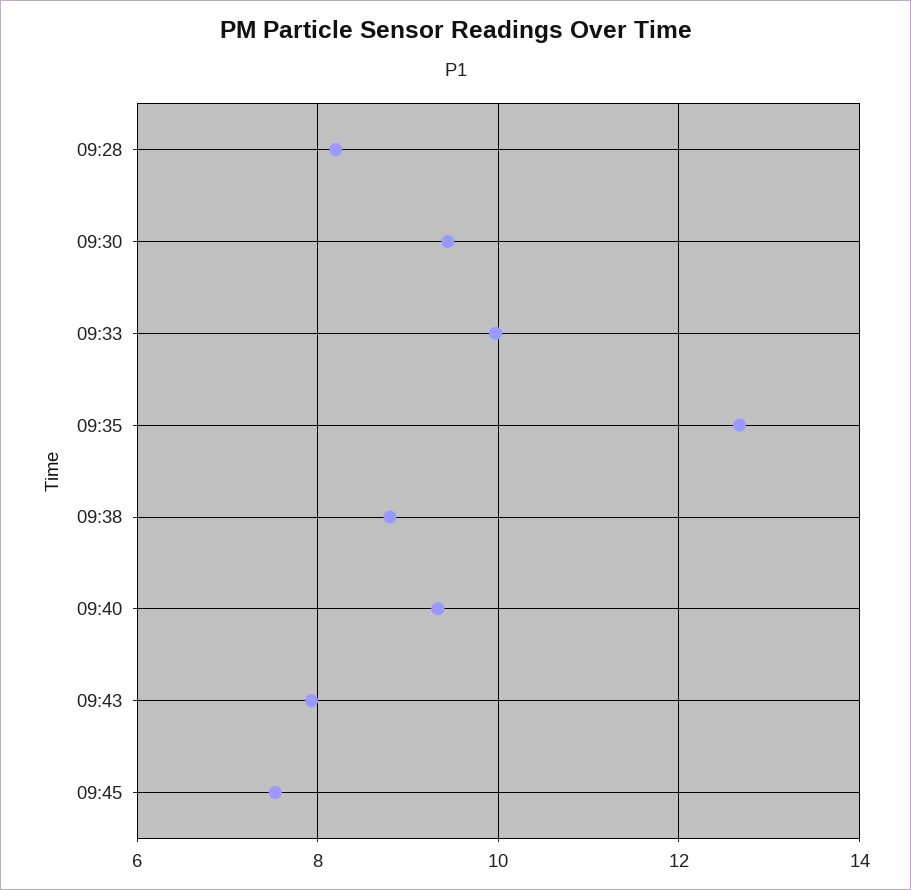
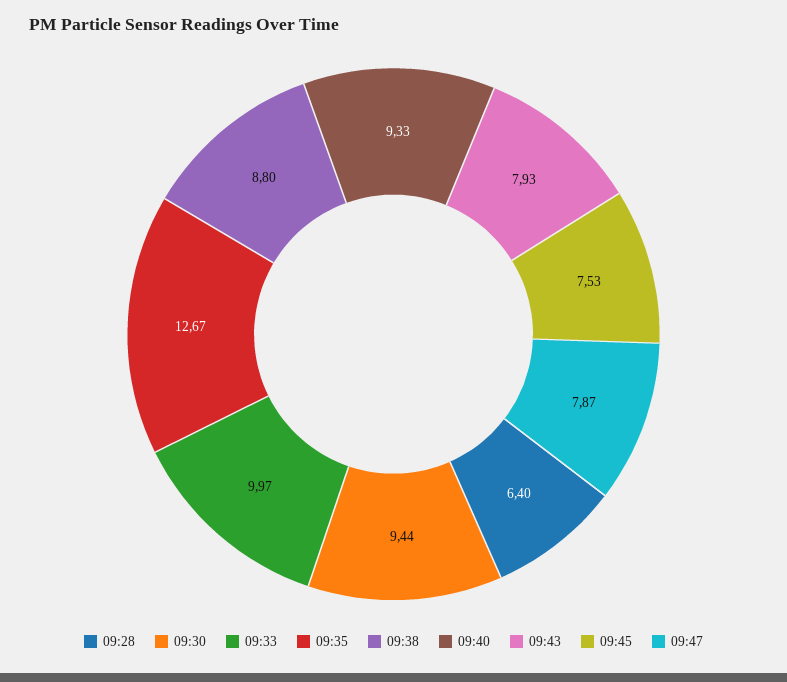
09:28: 8.2 -> 6.4
09:47: none -> 7.87

